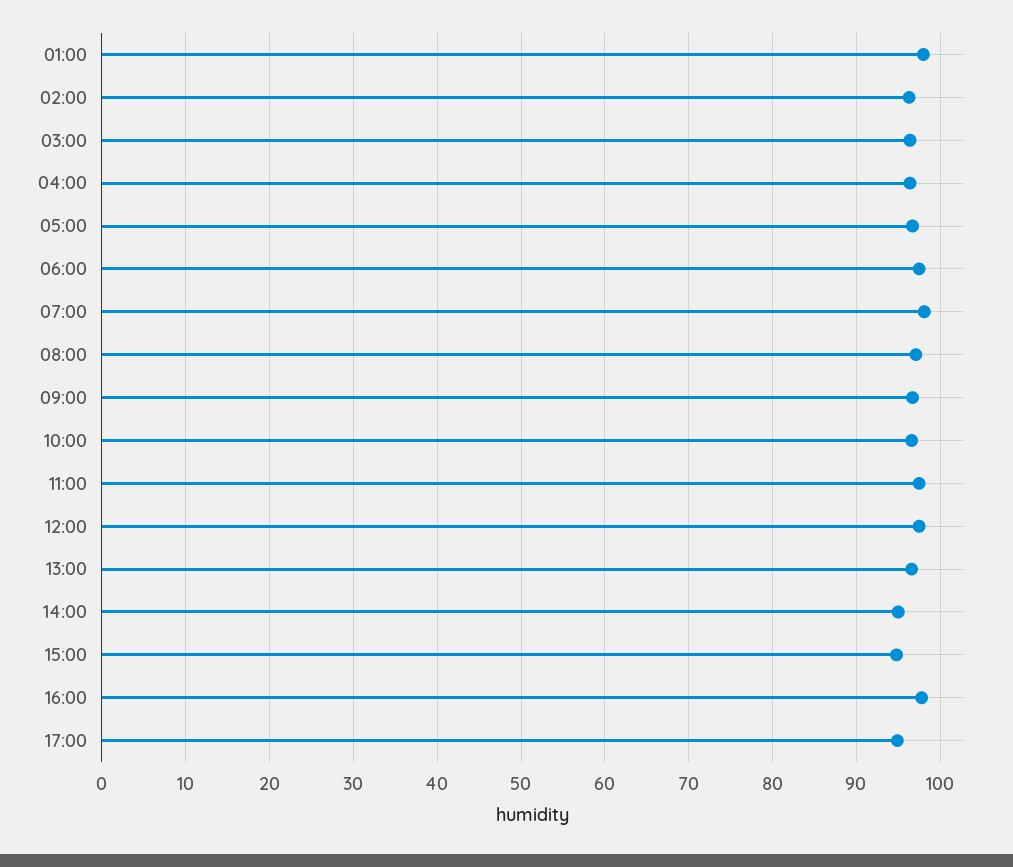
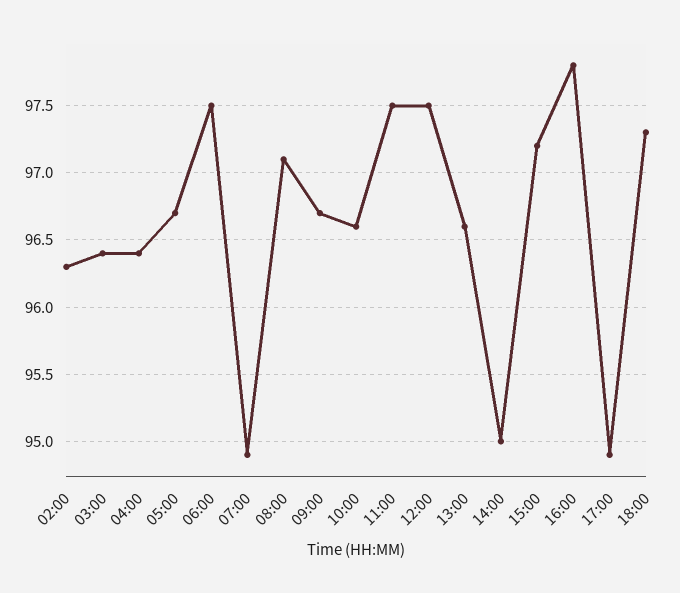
01:00: 98 -> none
07:00: 98 -> 94.9
15:00: 95 -> 97.2
18:00: none -> 97.3

